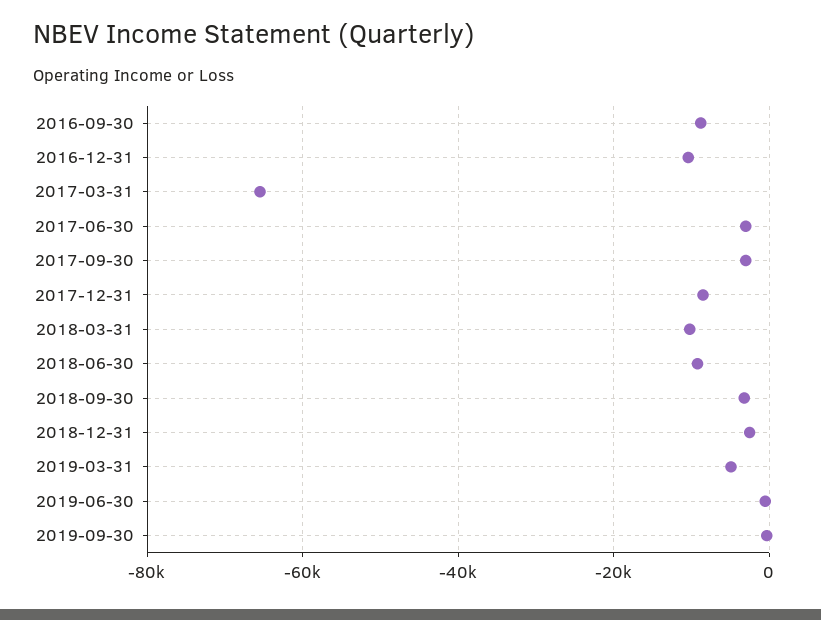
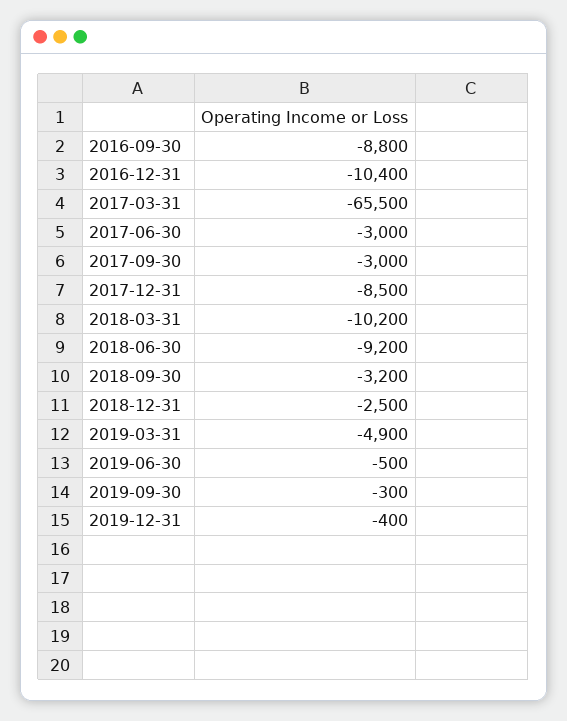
2019-12-31: none -> -400

